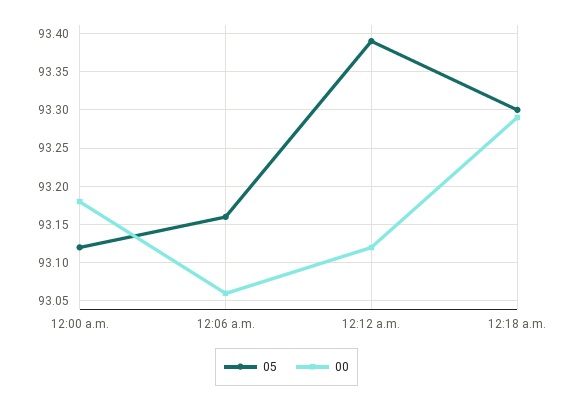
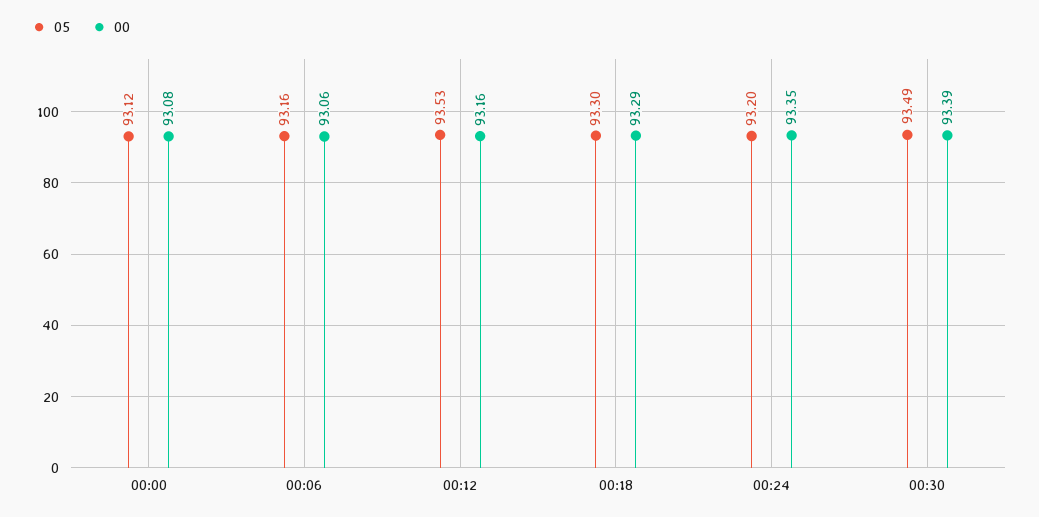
00, 12:00 a.m.: 93.18 -> 93.08
05, 12:12 a.m.: 93.39 -> 93.53
00, 12:12 a.m.: 93.12 -> 93.16
05, 00:24: none -> 93.2
00, 00:24: none -> 93.35
05, 00:30: none -> 93.49
00, 00:30: none -> 93.39

